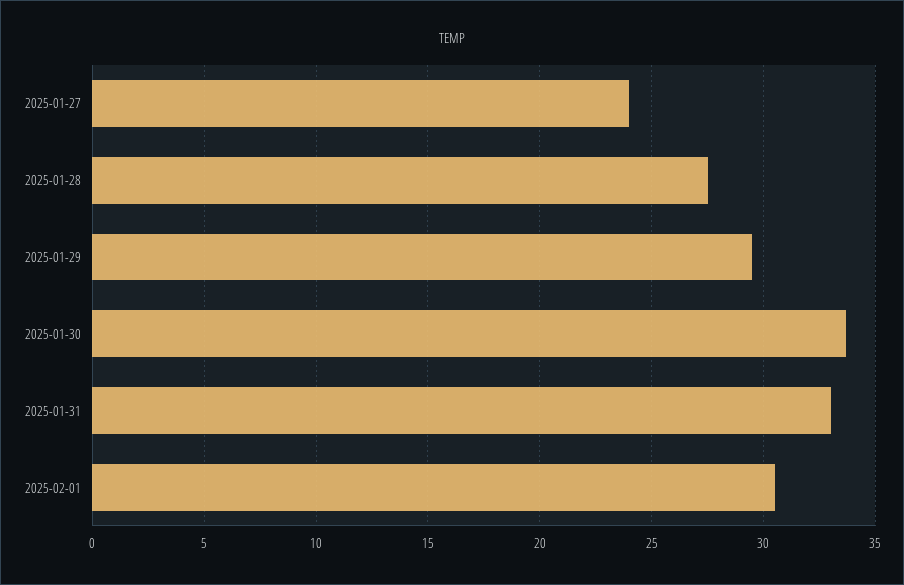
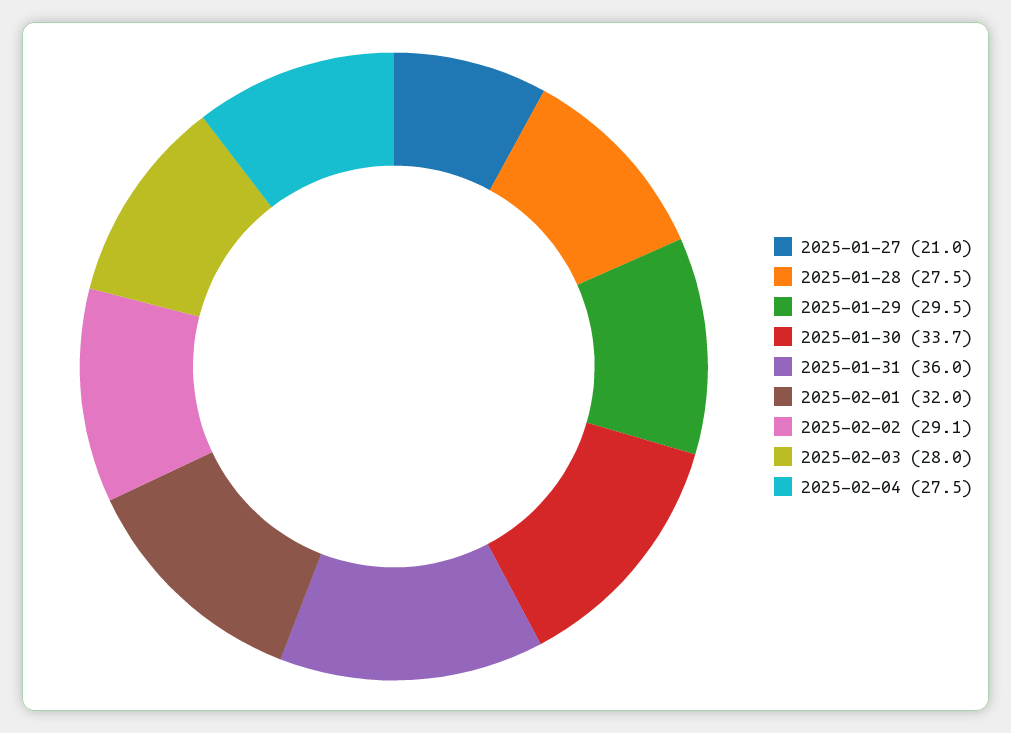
2025-01-27: 24 -> 21
2025-01-31: 33 -> 36
2025-02-01: 30.5 -> 32
2025-02-02: none -> 29.1
2025-02-03: none -> 28
2025-02-04: none -> 27.5

